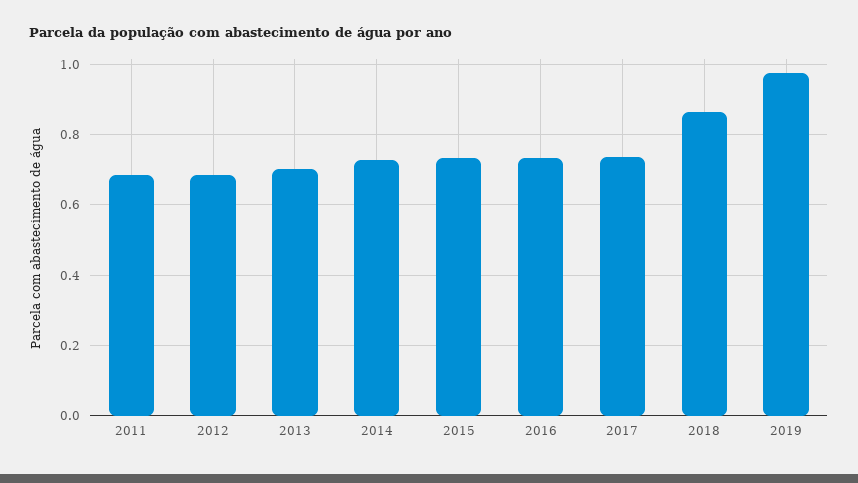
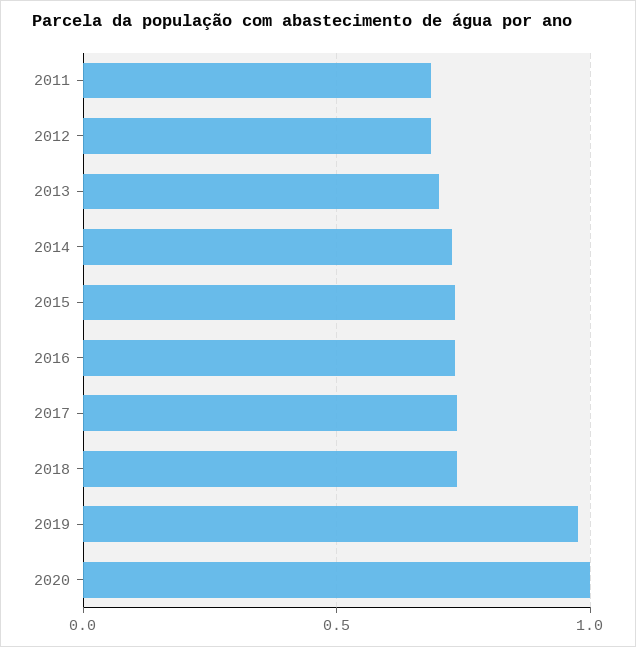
2018: 0.86 -> 0.75
2020: none -> 1

